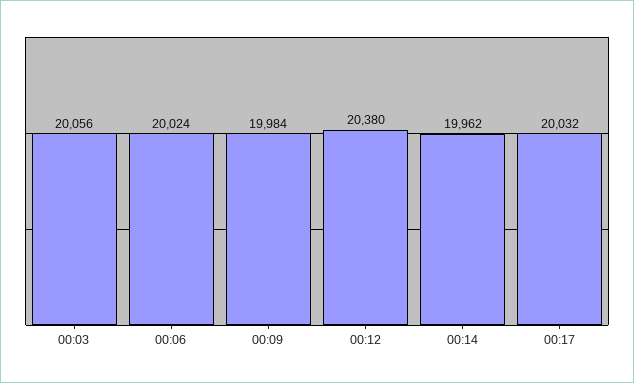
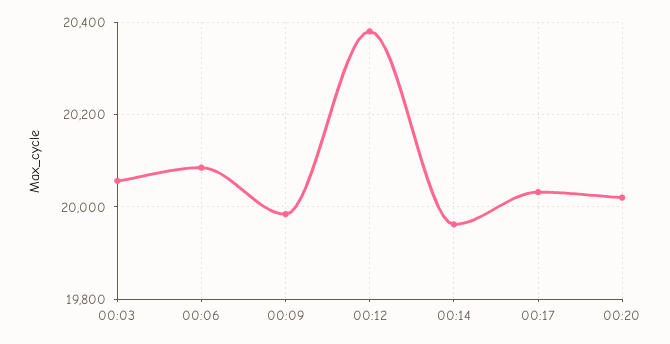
00:06: 20024 -> 20080
00:20: none -> 20020

